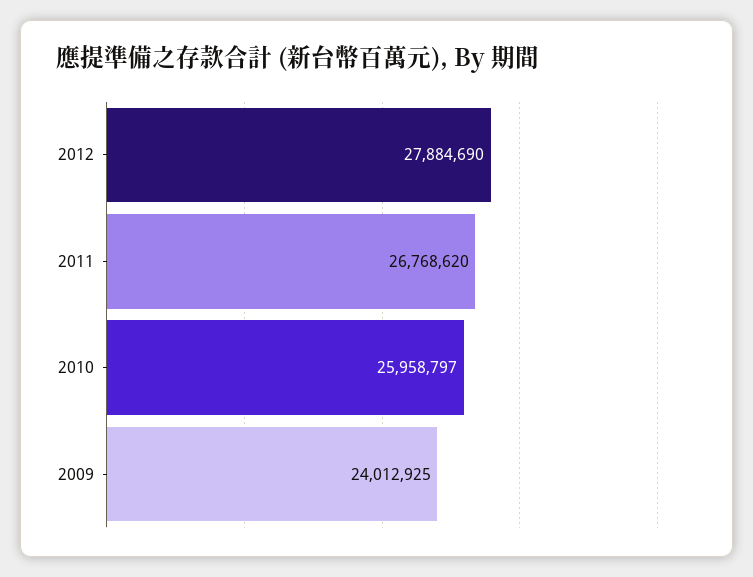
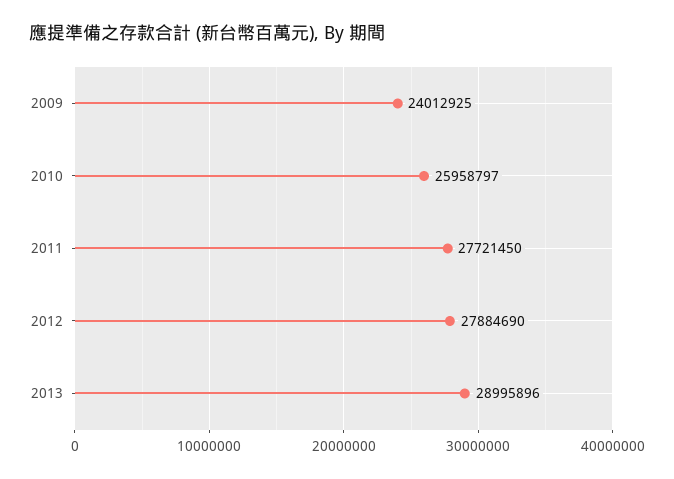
2011: 26768620 -> 27721450
2013: none -> 28995896

